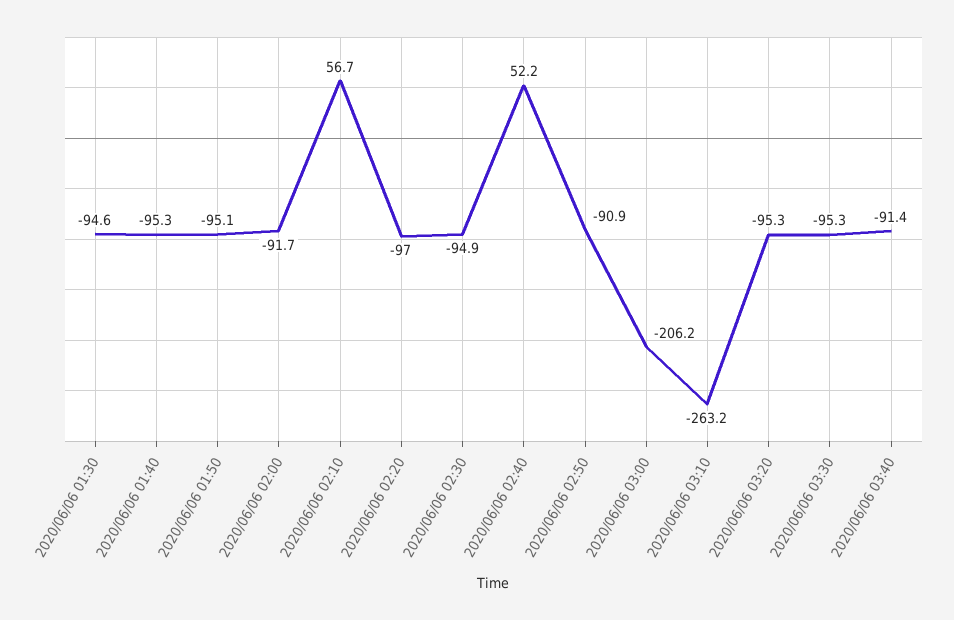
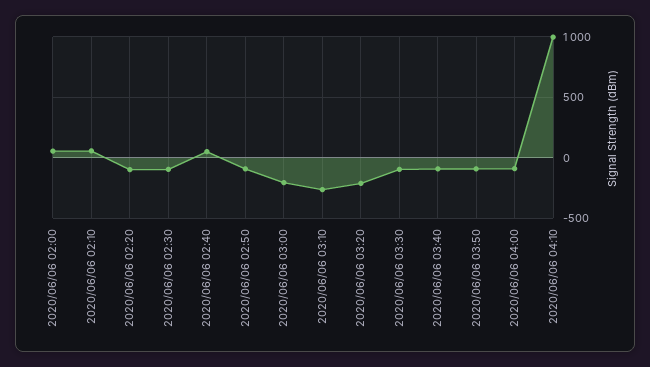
2020/06/06 01:30: -94.6 -> none
2020/06/06 01:40: -95.3 -> none
2020/06/06 01:50: -95.1 -> none
2020/06/06 02:00: -91.7 -> 50
2020/06/06 03:20: -95.3 -> -200
2020/06/06 03:50: none -> -100
2020/06/06 04:00: none -> -100
2020/06/06 04:10: none -> 1000

